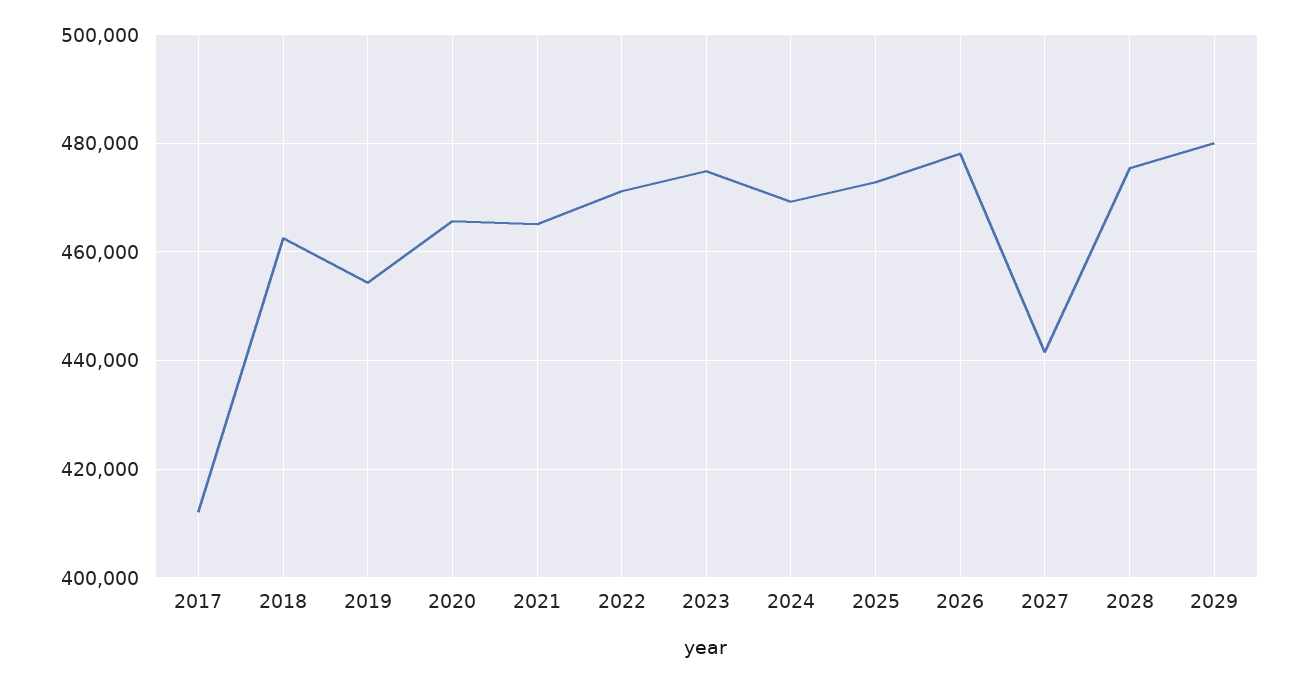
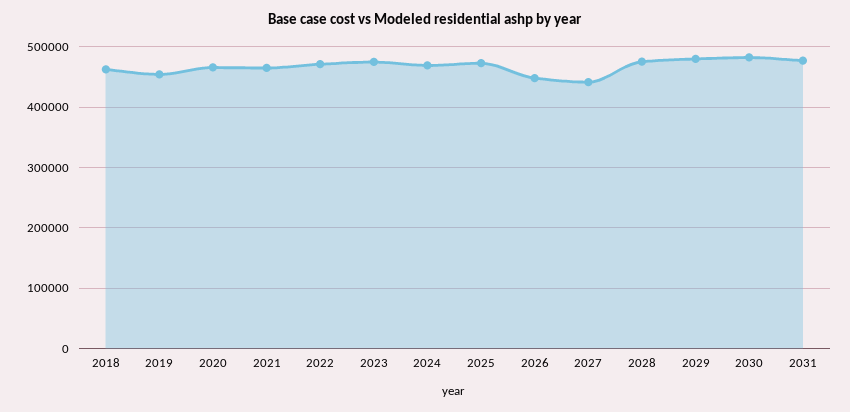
2017: 412000 -> none
2026: 478000 -> 450000
2030: none -> 480000
2031: none -> 480000

